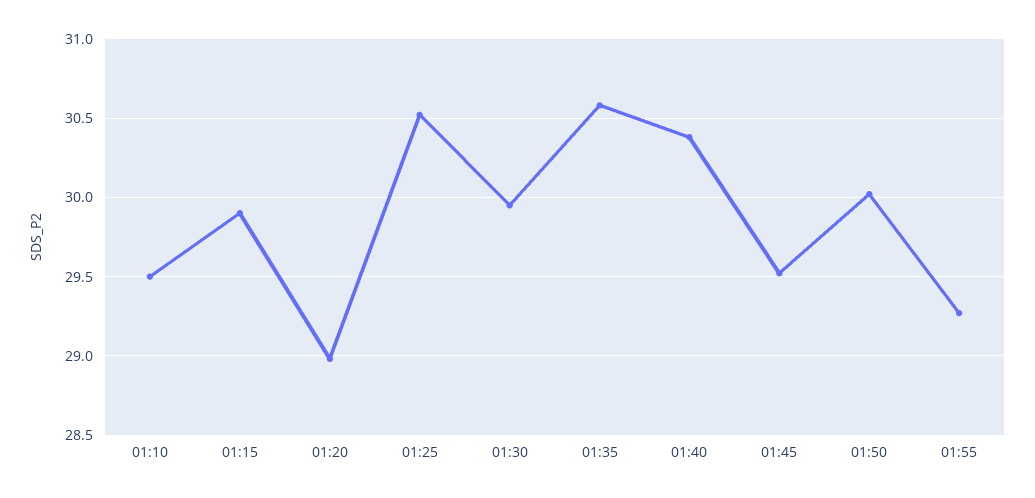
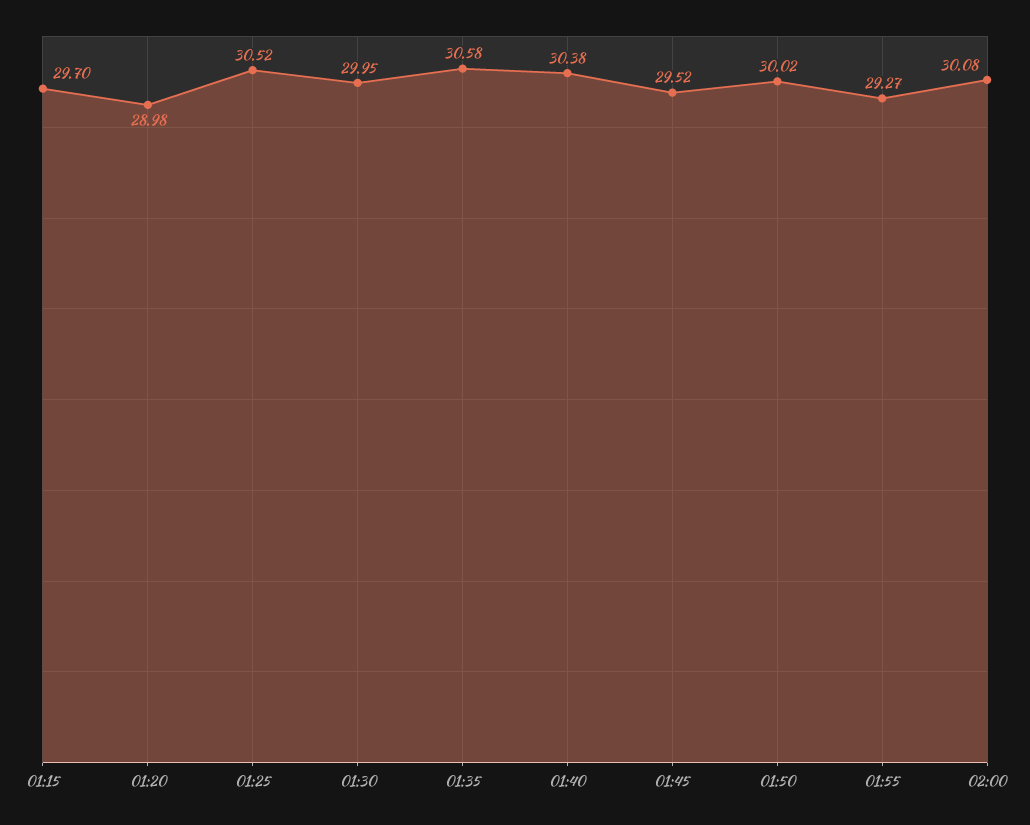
01:10: 29.5 -> none
01:15: 29.9 -> 29.7
02:00: none -> 30.08

